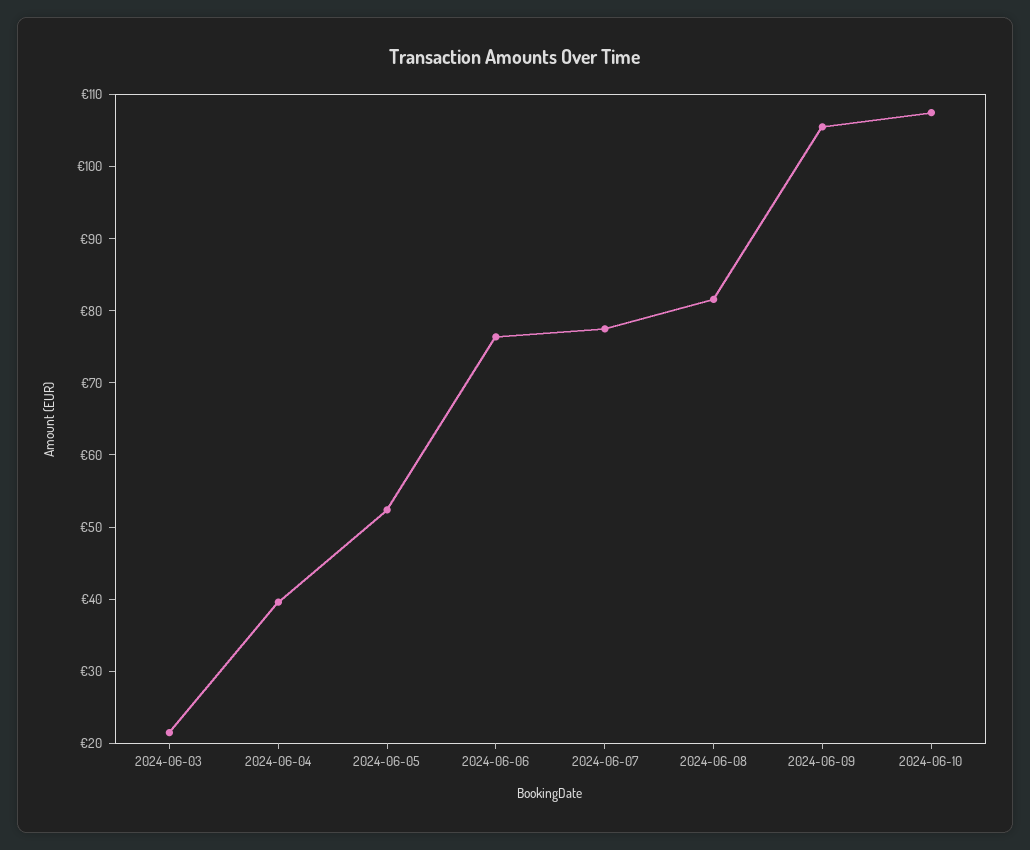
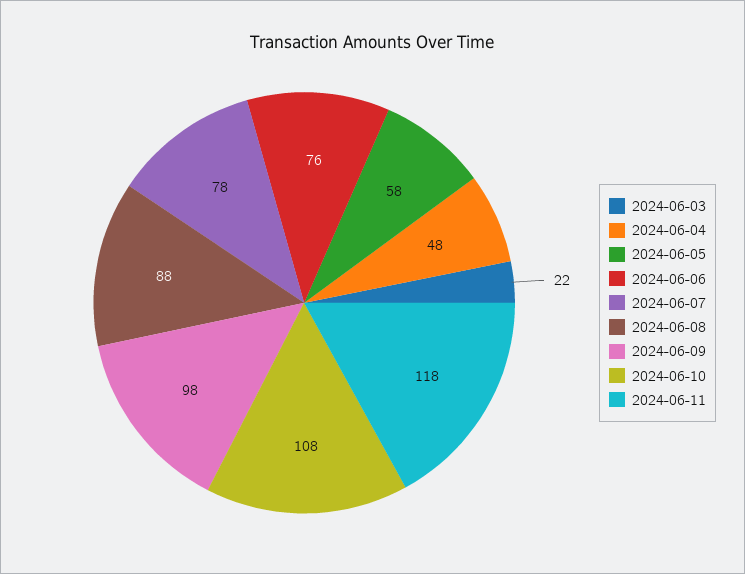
2024-06-04: 40 -> 48
2024-06-05: 52 -> 58
2024-06-08: 82 -> 88
2024-06-09: 106 -> 98
2024-06-11: none -> 118

